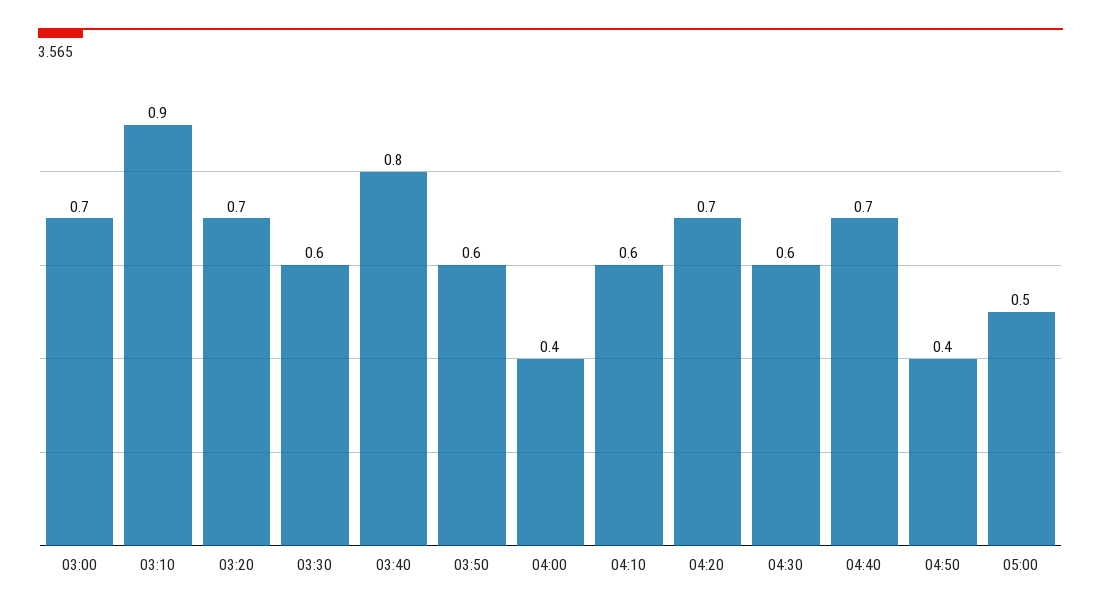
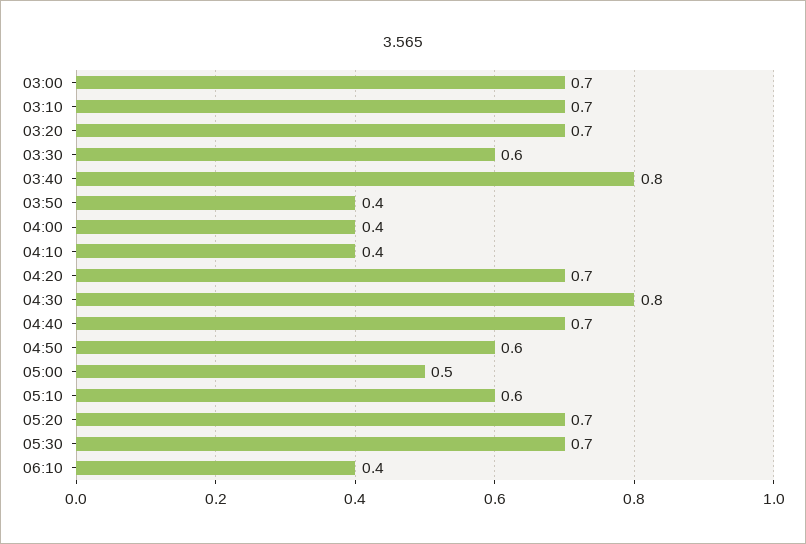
03:10: 0.9 -> 0.7
03:50: 0.6 -> 0.4
04:10: 0.6 -> 0.4
04:30: 0.6 -> 0.8
04:50: 0.4 -> 0.6
05:10: none -> 0.6
05:20: none -> 0.7
05:30: none -> 0.7
06:10: none -> 0.4

